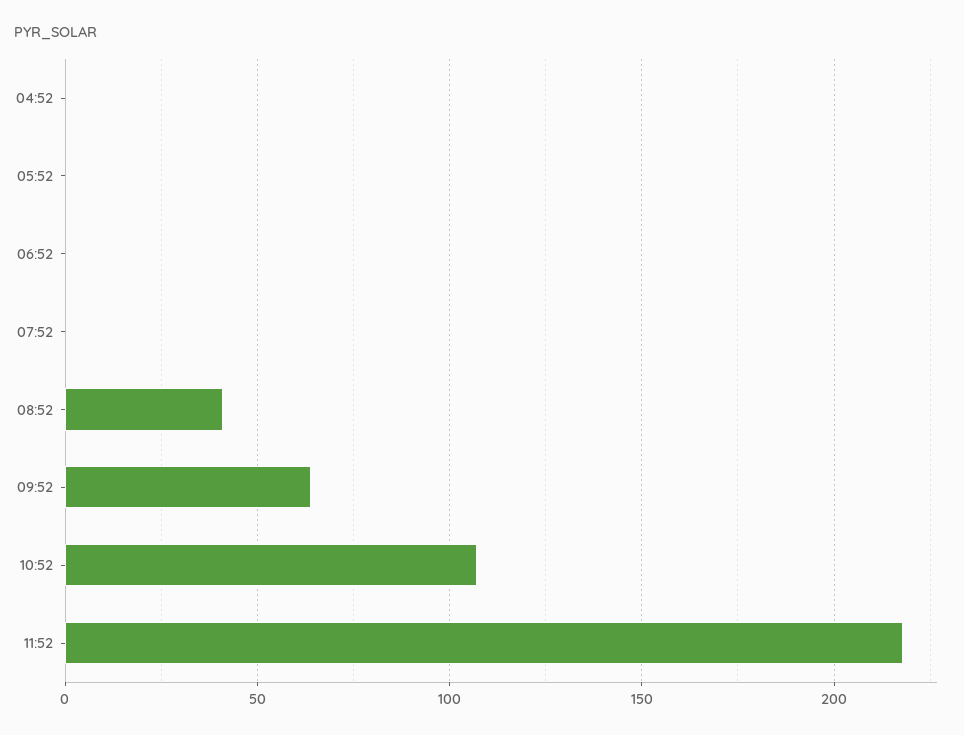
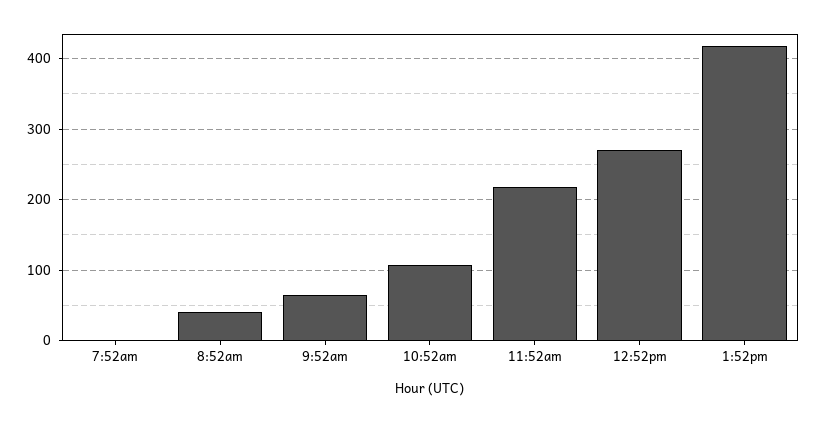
04:52: 0 -> none
05:52: 0 -> none
06:52: 0 -> none
12:52pm: none -> 270
1:52pm: none -> 420

